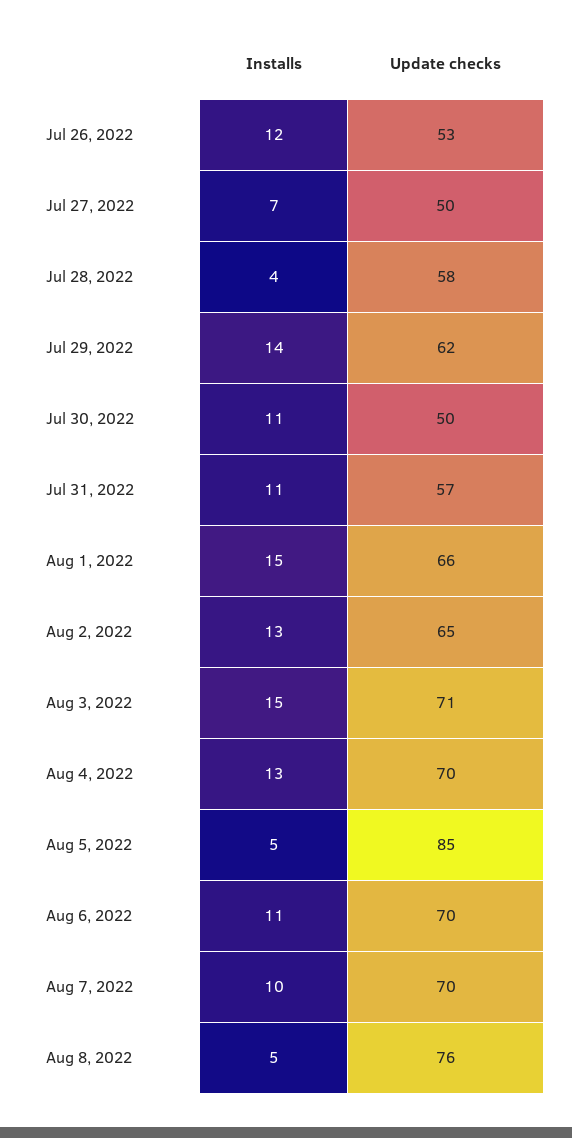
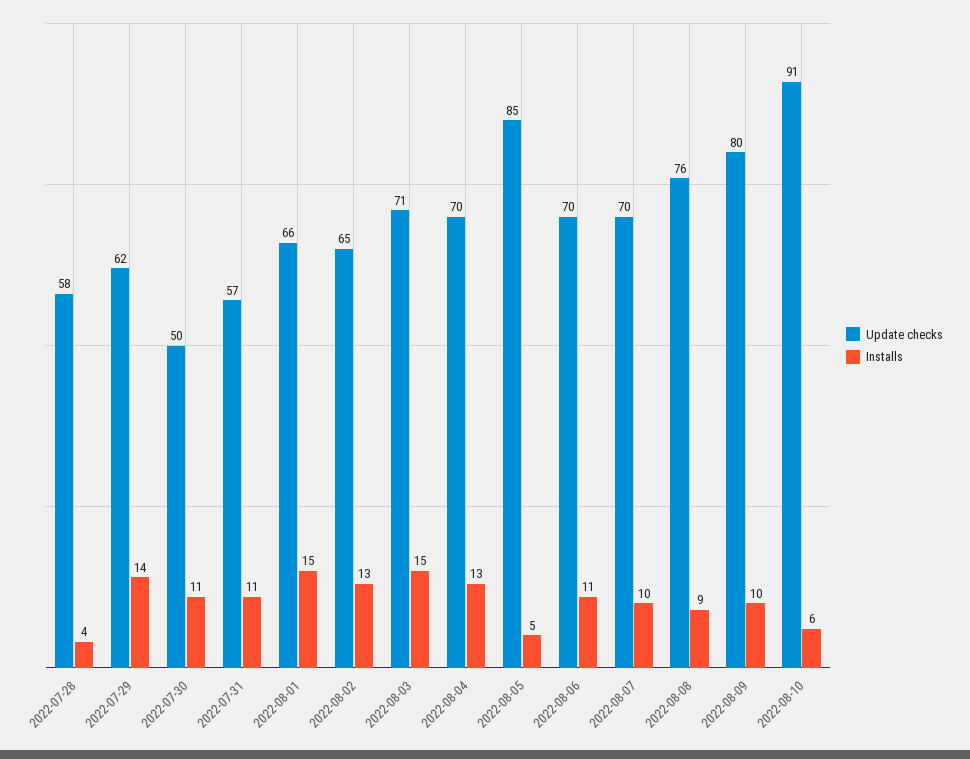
Installs, Jul 26, 2022: 12 -> none
Update checks, Jul 26, 2022: 53 -> none
Installs, Jul 27, 2022: 7 -> none
Update checks, Jul 27, 2022: 50 -> none
Installs, Aug 8, 2022: 5 -> 9
Update checks, 2022-08-09: none -> 80
Installs, 2022-08-09: none -> 10
Update checks, 2022-08-10: none -> 91
Installs, 2022-08-10: none -> 6

